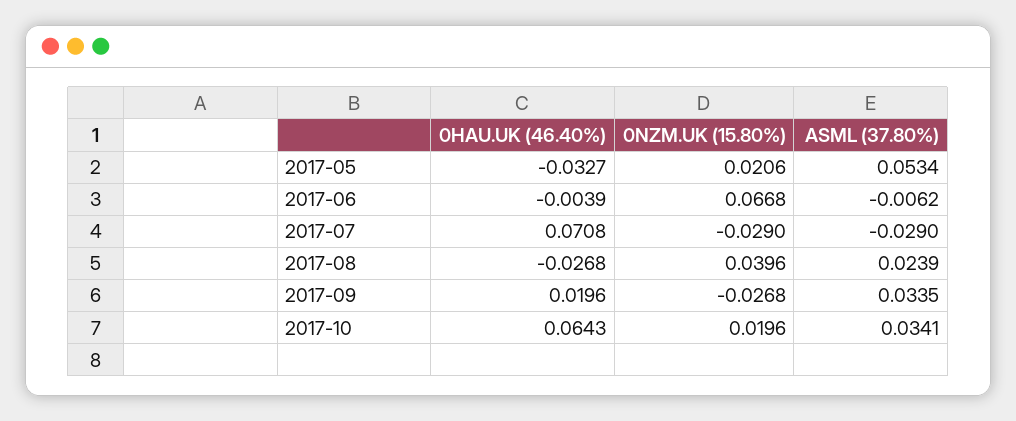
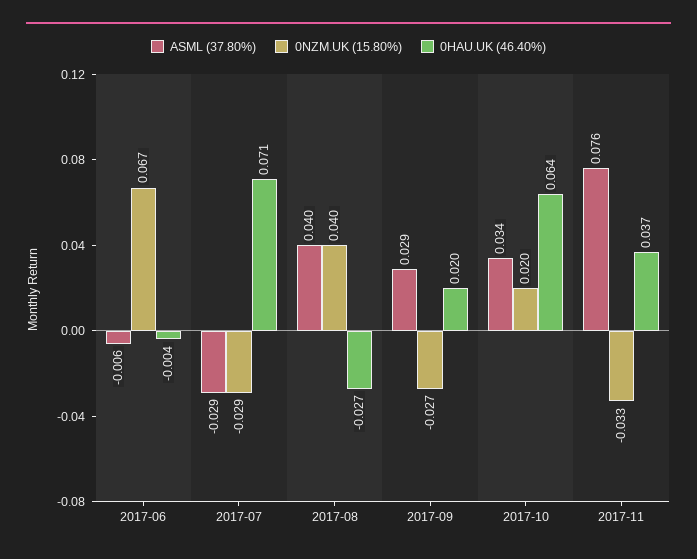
0HAU.UK (46.40%), 2017-05: -0.0327 -> none
0NZM.UK (15.80%), 2017-05: 0.0206 -> none
ASML (37.80%), 2017-05: 0.0534 -> none
ASML (37.80%), 2017-08: 0.0239 -> 0.04
ASML (37.80%), 2017-09: 0.0335 -> 0.029
ASML (37.80%), 2017-11: none -> 0.076
0NZM.UK (15.80%), 2017-11: none -> -0.033
0HAU.UK (46.40%), 2017-11: none -> 0.037

